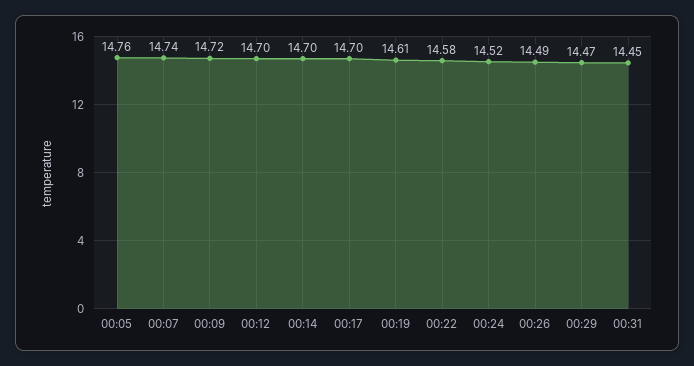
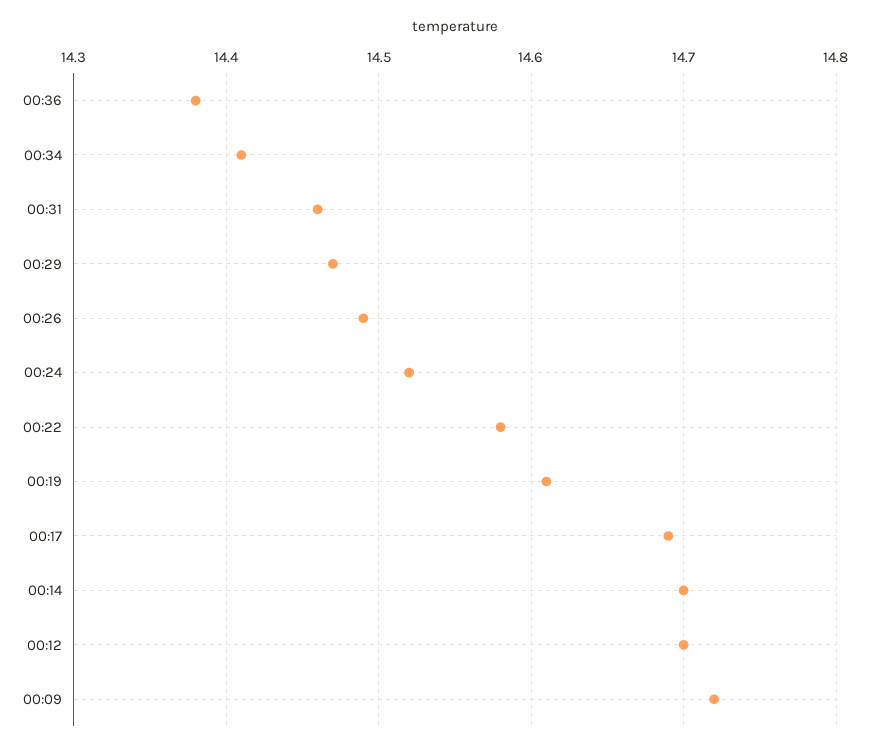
00:05: 14.76 -> none
00:07: 14.74 -> none
00:17: 14.7 -> 14.69
00:31: 14.45 -> 14.46
00:36: none -> 14.38
00:34: none -> 14.41

